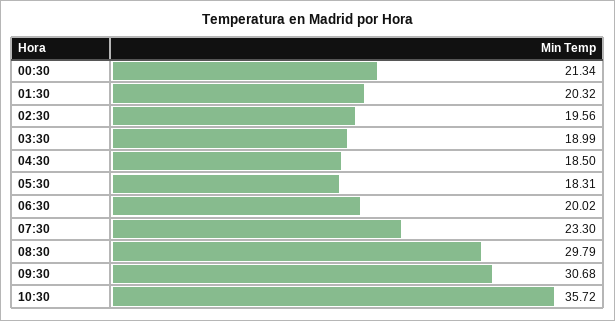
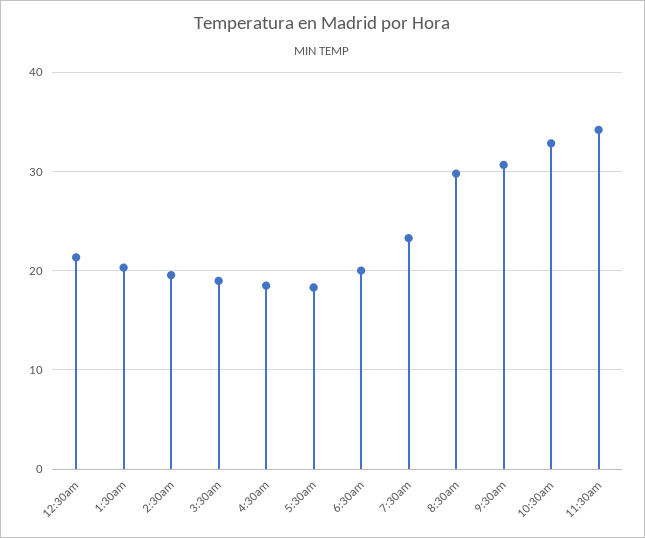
10:30: 35.72 -> 33
11:30am: none -> 34

